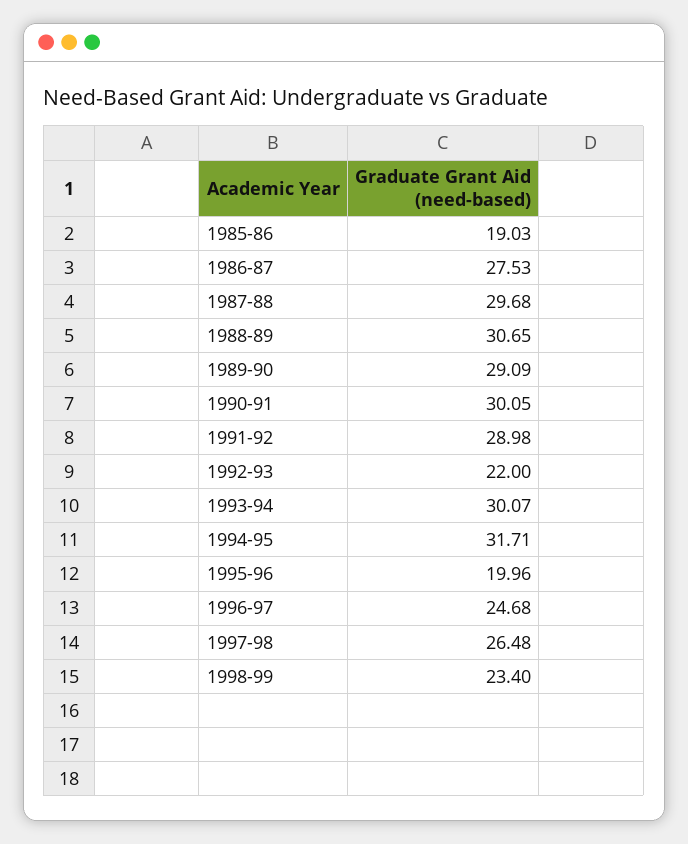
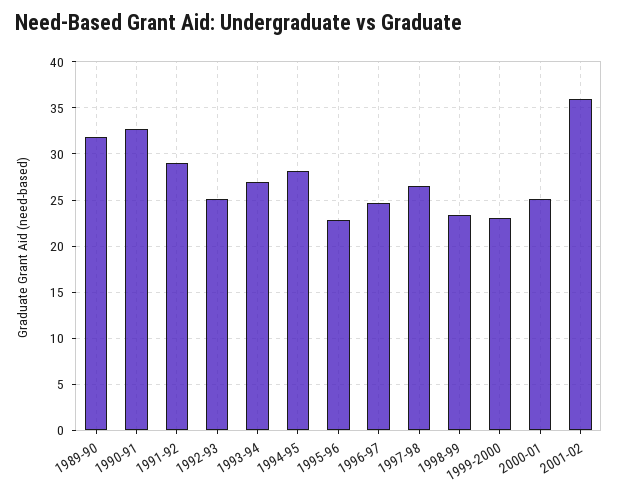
1985-86: 19.03 -> none
1986-87: 27.53 -> none
1987-88: 29.68 -> none
1988-89: 30.65 -> none
1989-90: 29.09 -> 32
1990-91: 30.05 -> 33
1992-93: 22 -> 25
1993-94: 30.07 -> 27
1994-95: 31.71 -> 28
1995-96: 19.96 -> 23
1999-2000: none -> 23
2000-01: none -> 25
2001-02: none -> 36

